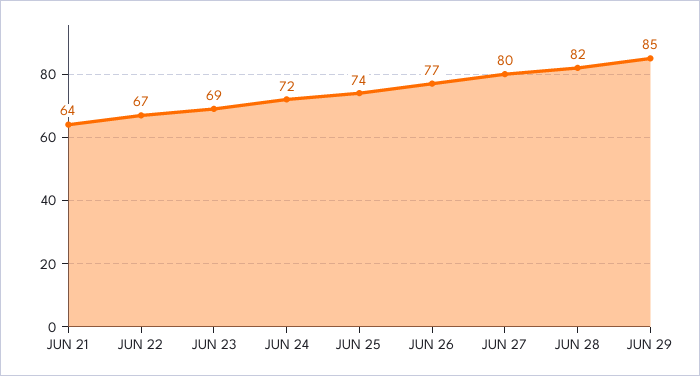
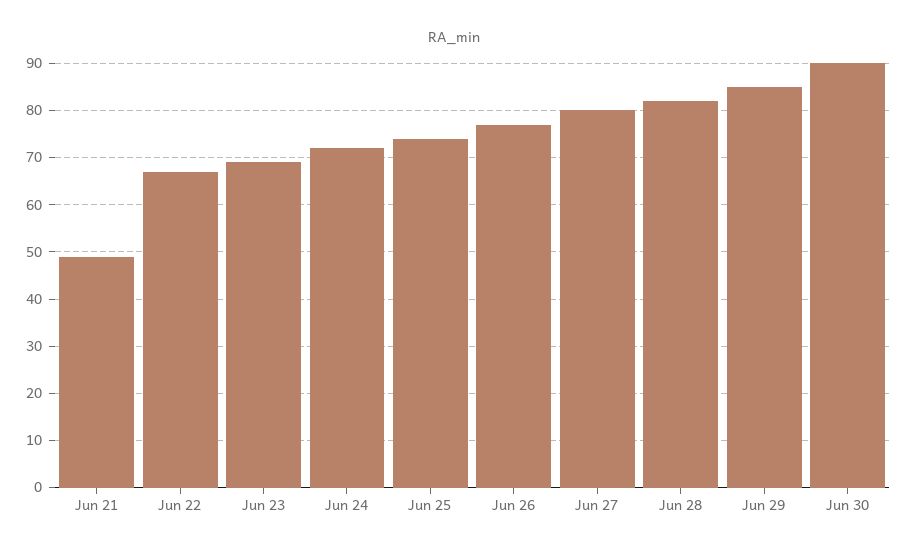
JUN 21: 64 -> 50
Jun 30: none -> 90

